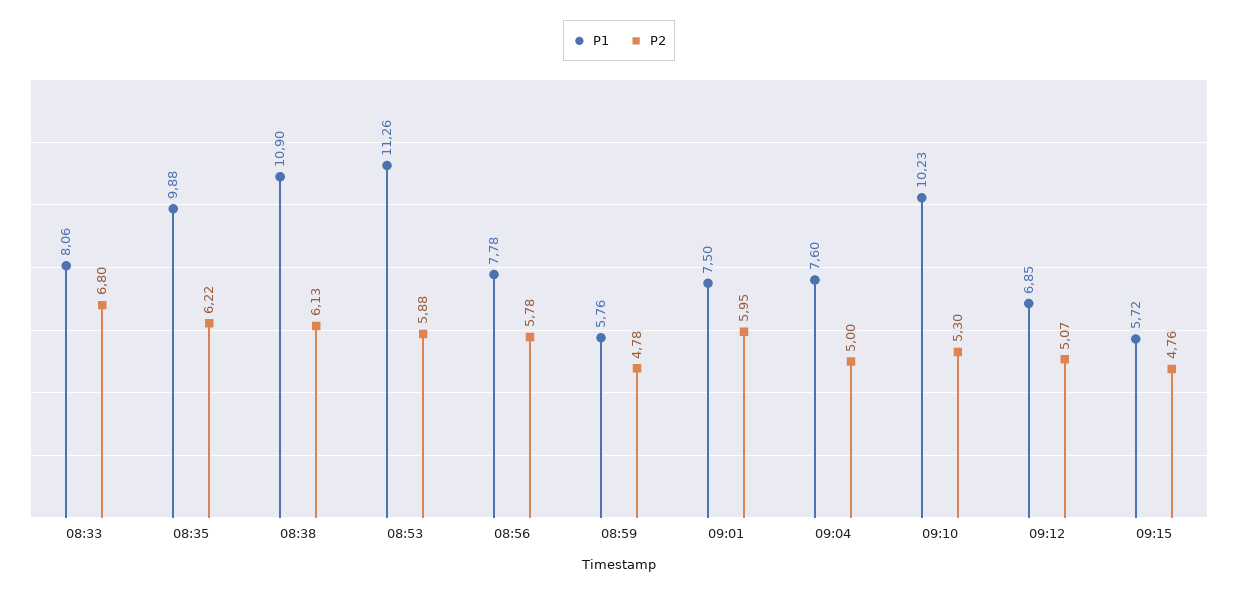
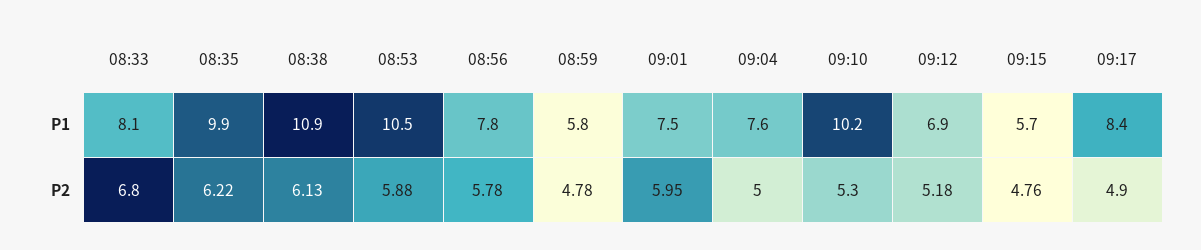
P1, 08:53: 11.26 -> 10.5
P2, 09:12: 5.07 -> 5.18
P1, 09:17: none -> 8.4
P2, 09:17: none -> 4.9

